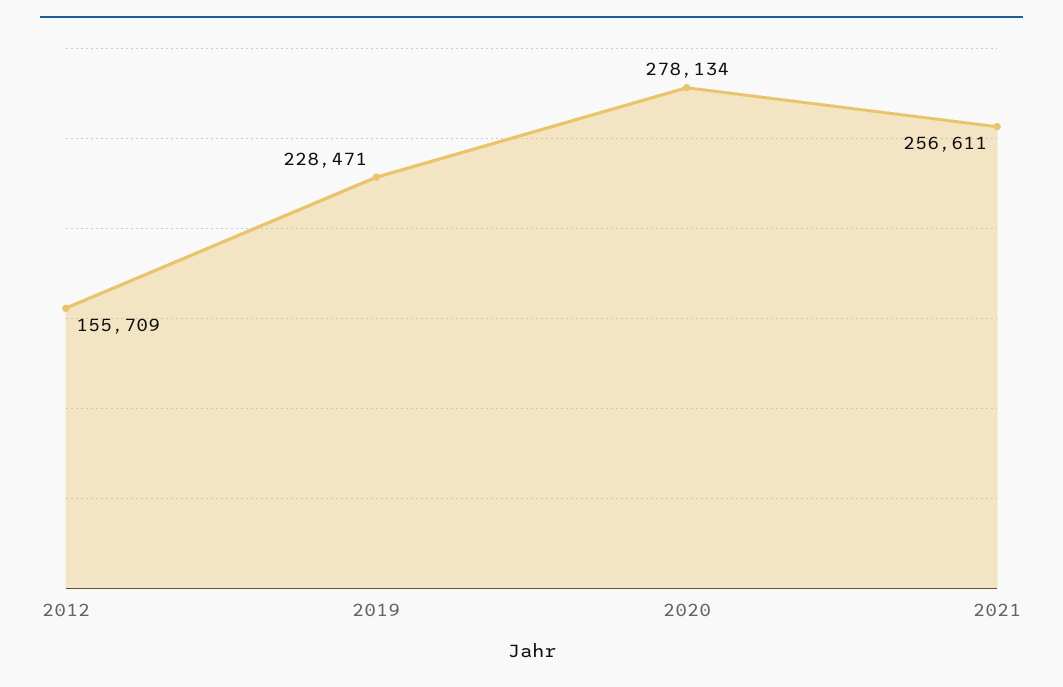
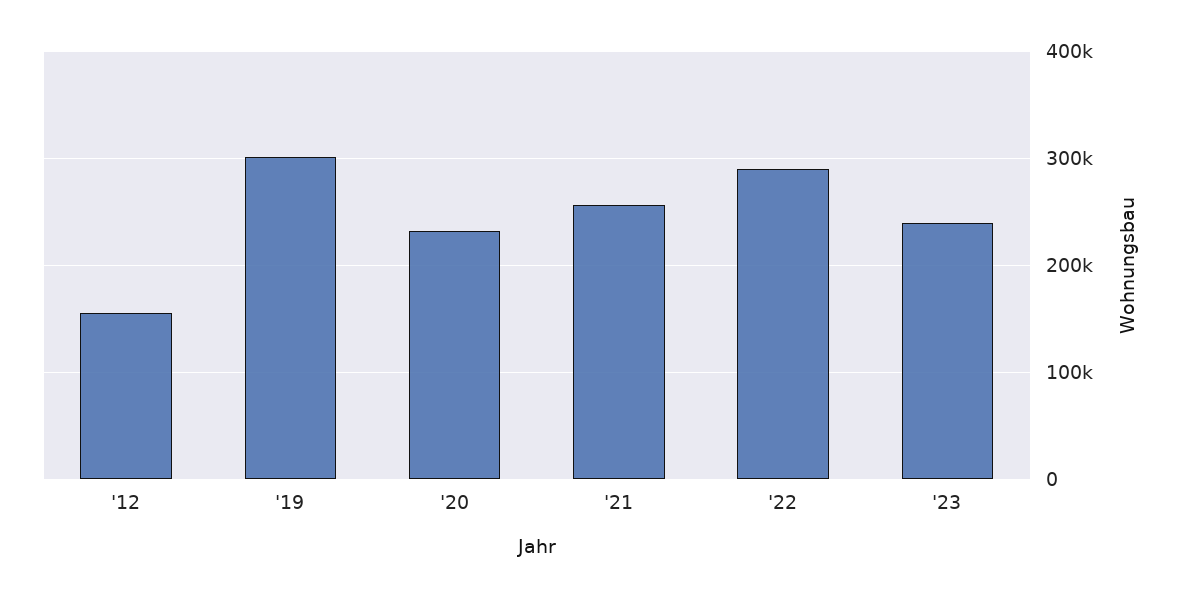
2019: 228471 -> 300000
2020: 278134 -> 230000
'22: none -> 290000
'23: none -> 240000

